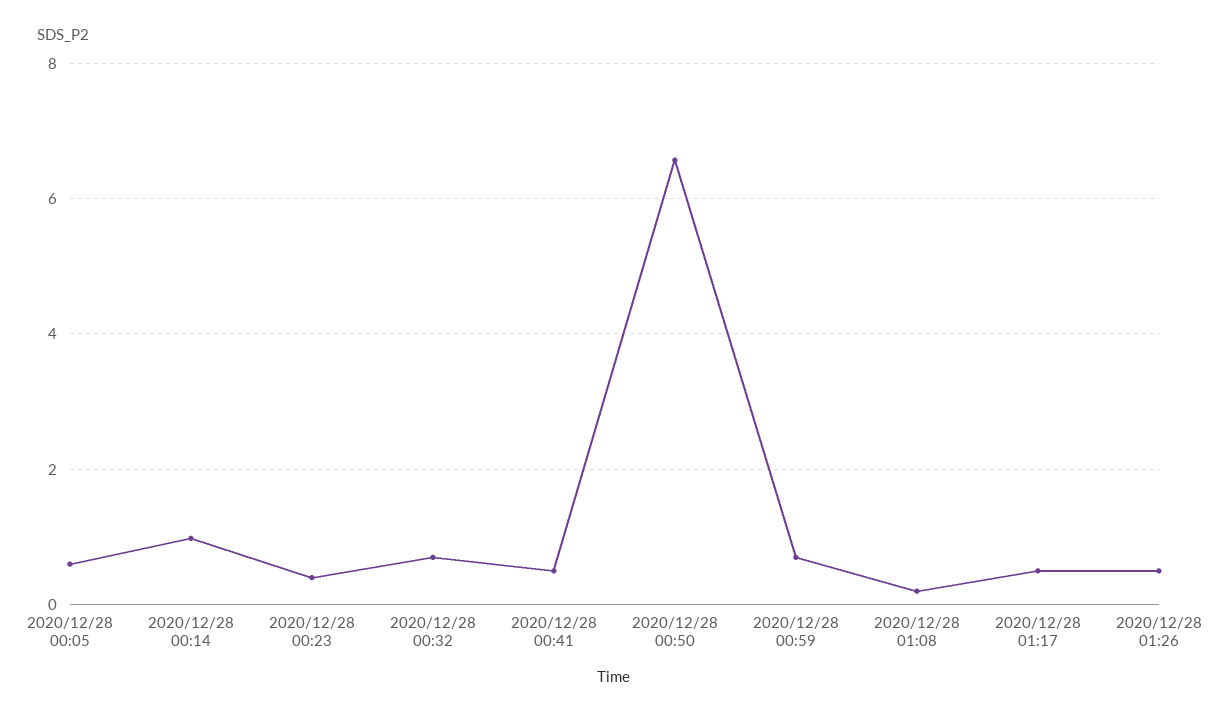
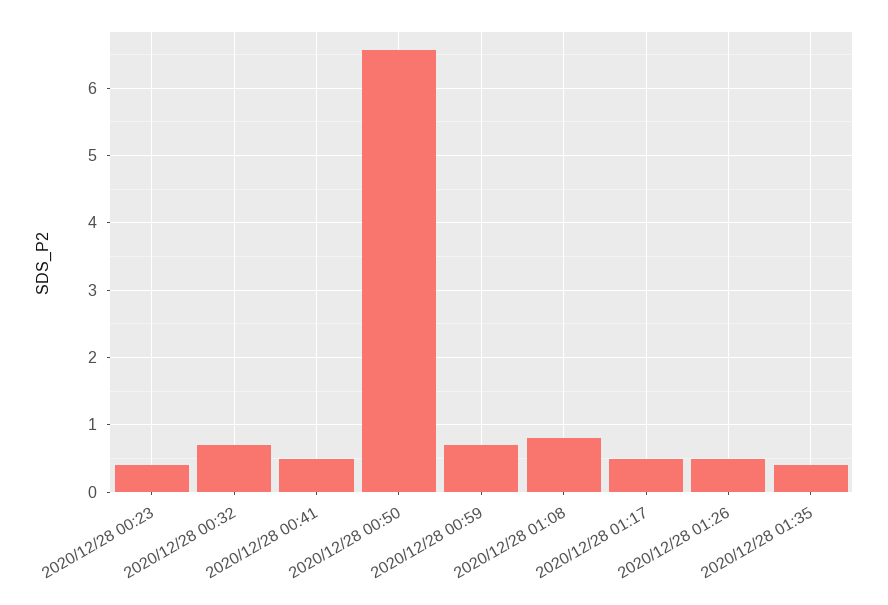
2020/12/28 00:05: 0.6 -> none
2020/12/28 00:14: 1 -> none
2020/12/28 01:08: 0.2 -> 0.8
2020/12/28 01:35: none -> 0.4

